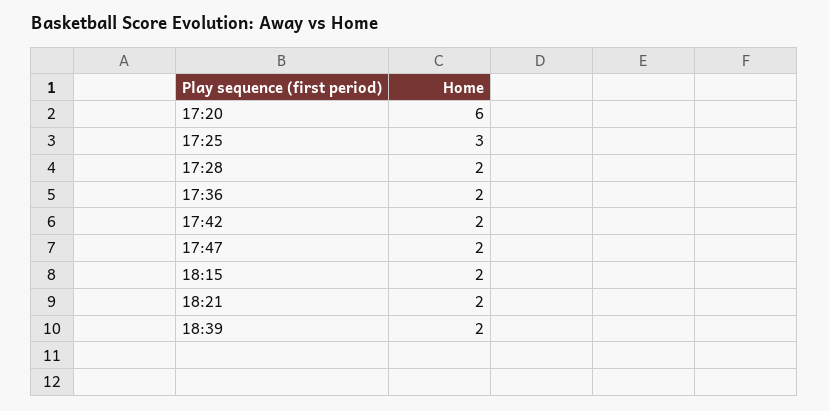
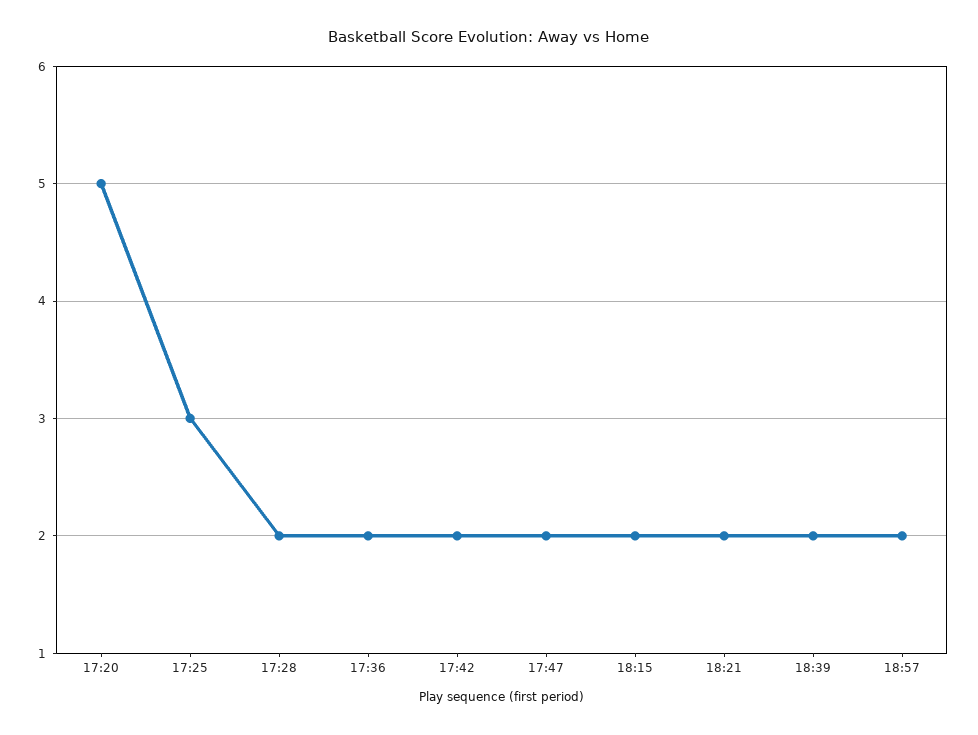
17:20: 6 -> 5
18:57: none -> 2

